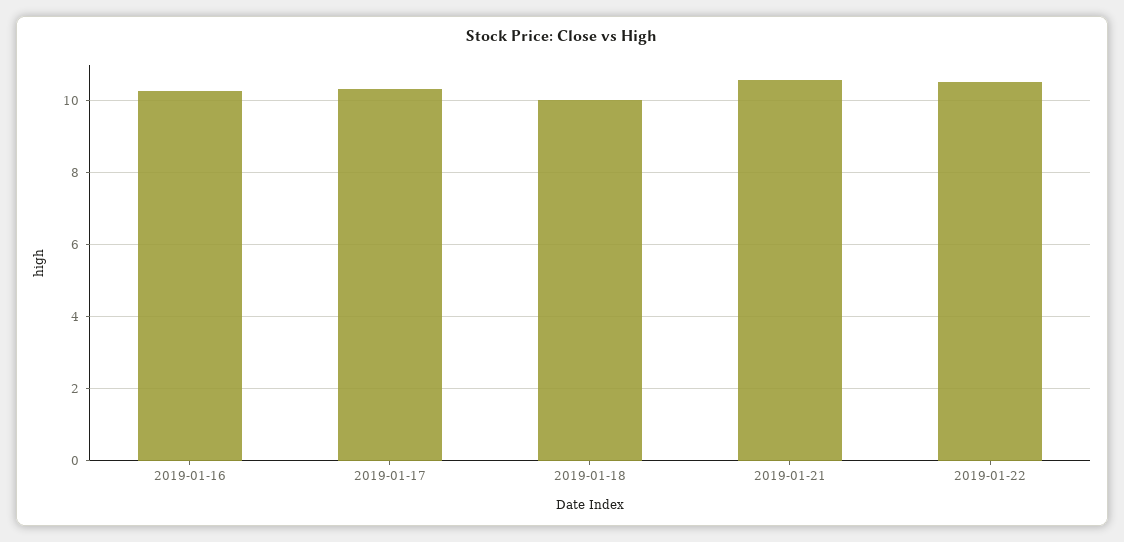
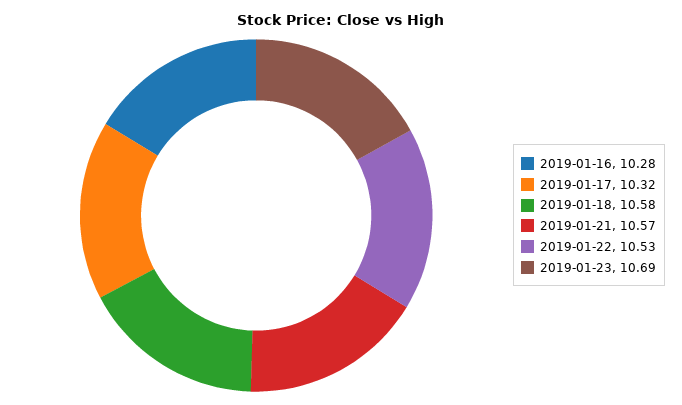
2019-01-18: 10 -> 10.58
2019-01-23: none -> 10.69

